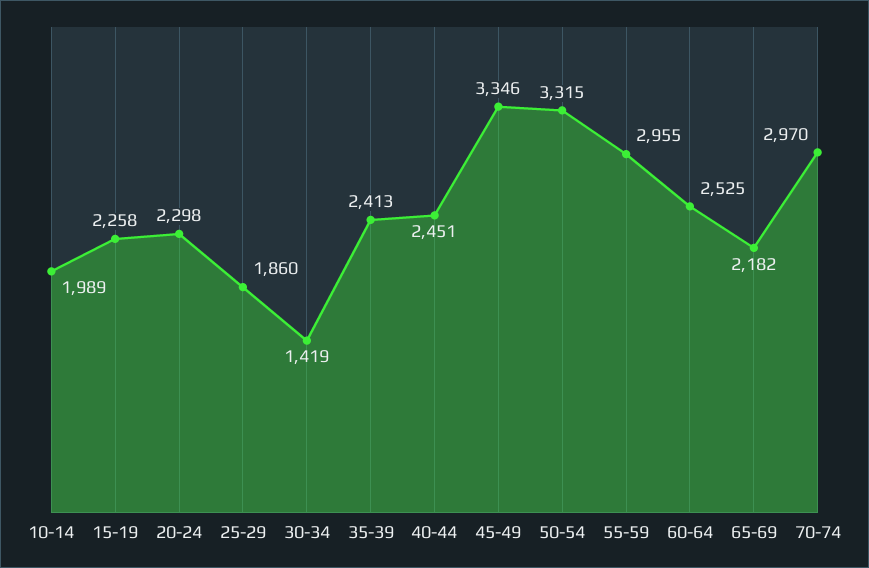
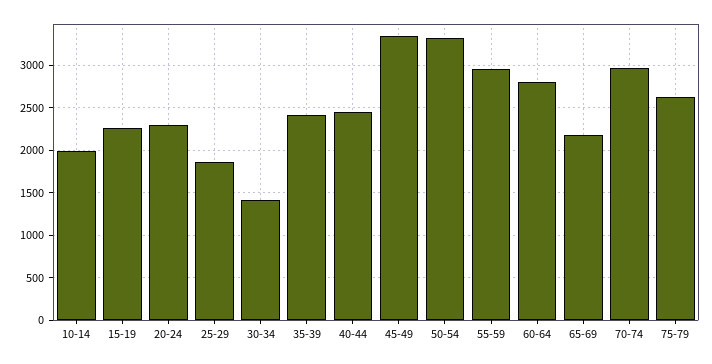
60-64: 2525 -> 2800
75-79: none -> 2600

